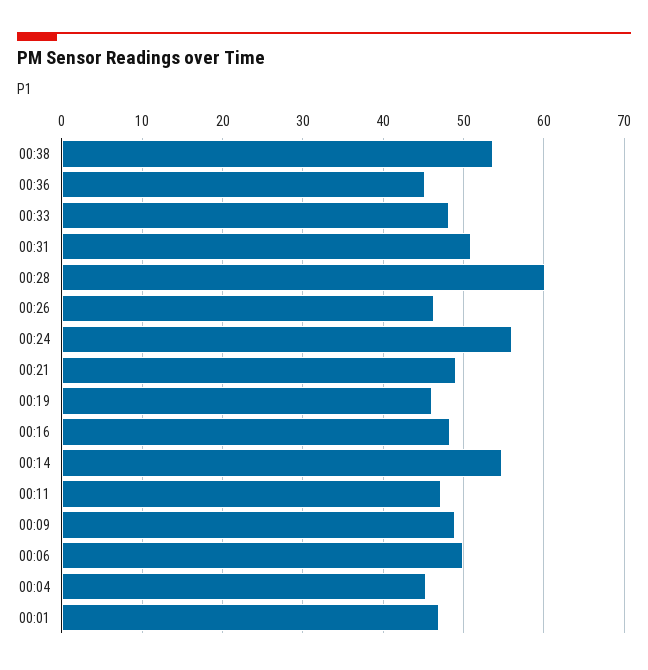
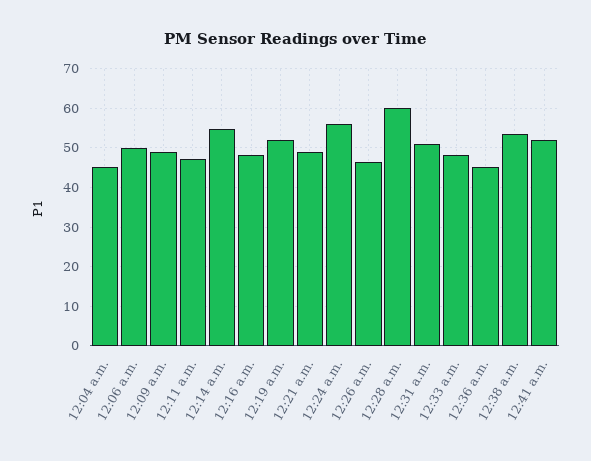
00:19: 46 -> 52
00:01: 47 -> none
12:41 a.m.: none -> 52

